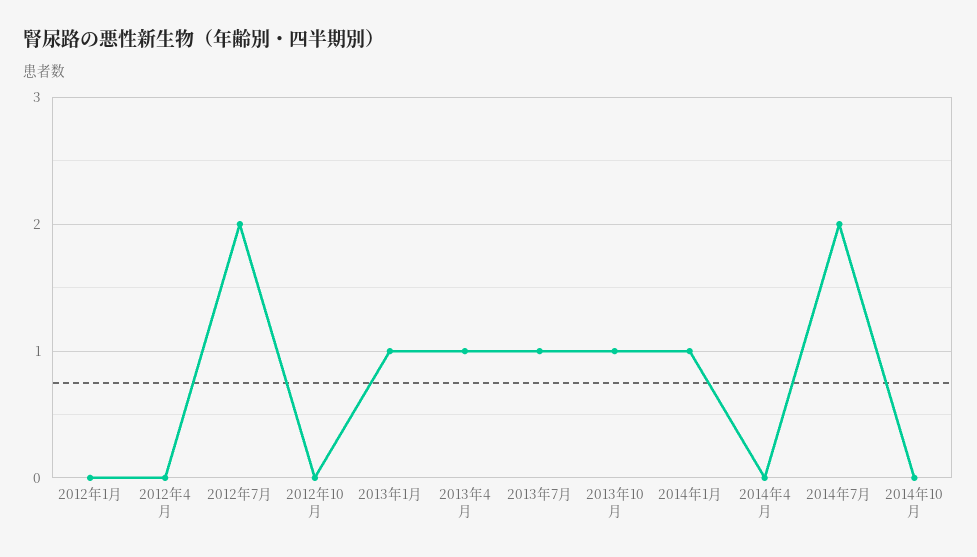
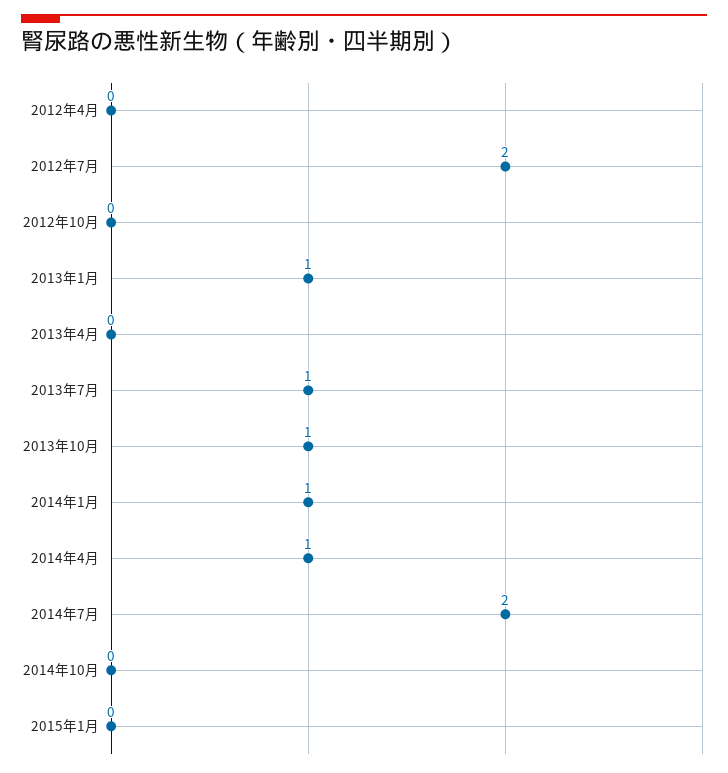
2012年1月: 0 -> none
2013年4月: 1 -> 0
2014年4月: 0 -> 1
2015年1月: none -> 0

